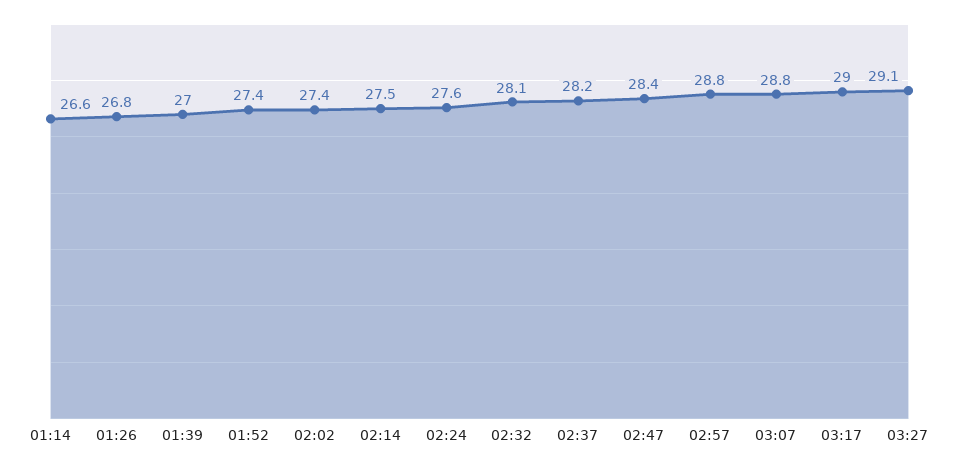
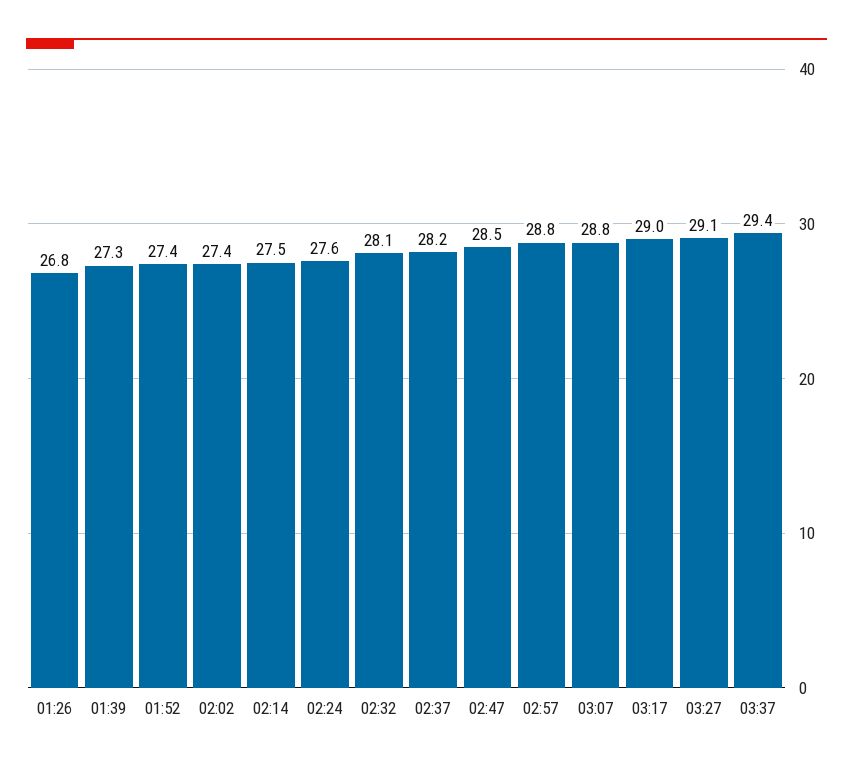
01:14: 26.6 -> none
01:39: 27 -> 27.3
02:47: 28.4 -> 28.5
03:37: none -> 29.4

